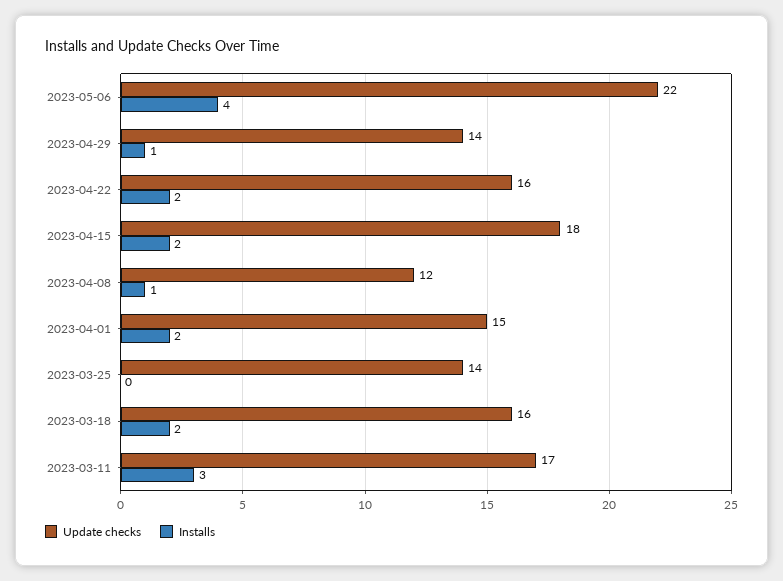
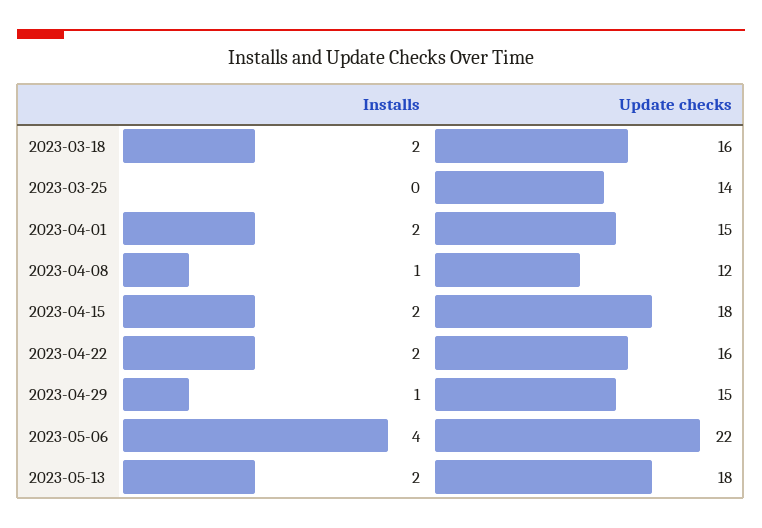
Update checks, 2023-04-29: 14 -> 15
Update checks, 2023-03-11: 17 -> none
Installs, 2023-03-11: 3 -> none
Installs, 2023-05-13: none -> 2
Update checks, 2023-05-13: none -> 18

